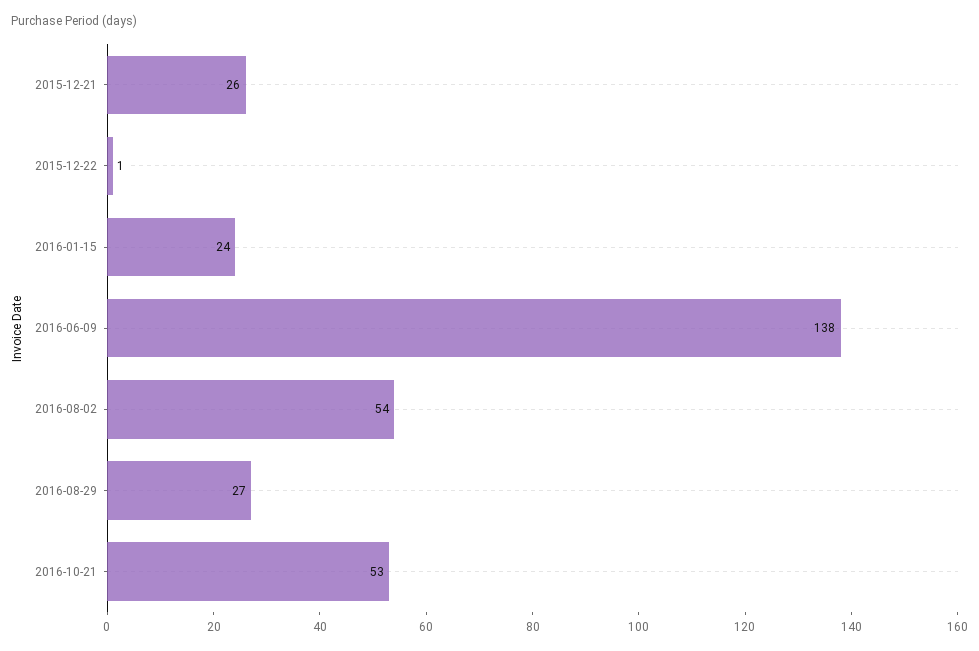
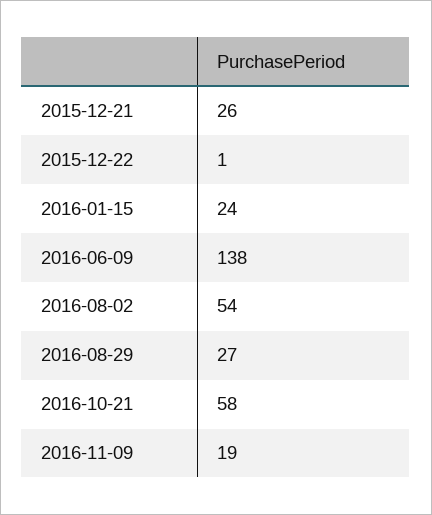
2016-10-21: 53 -> 58
2016-11-09: none -> 19

